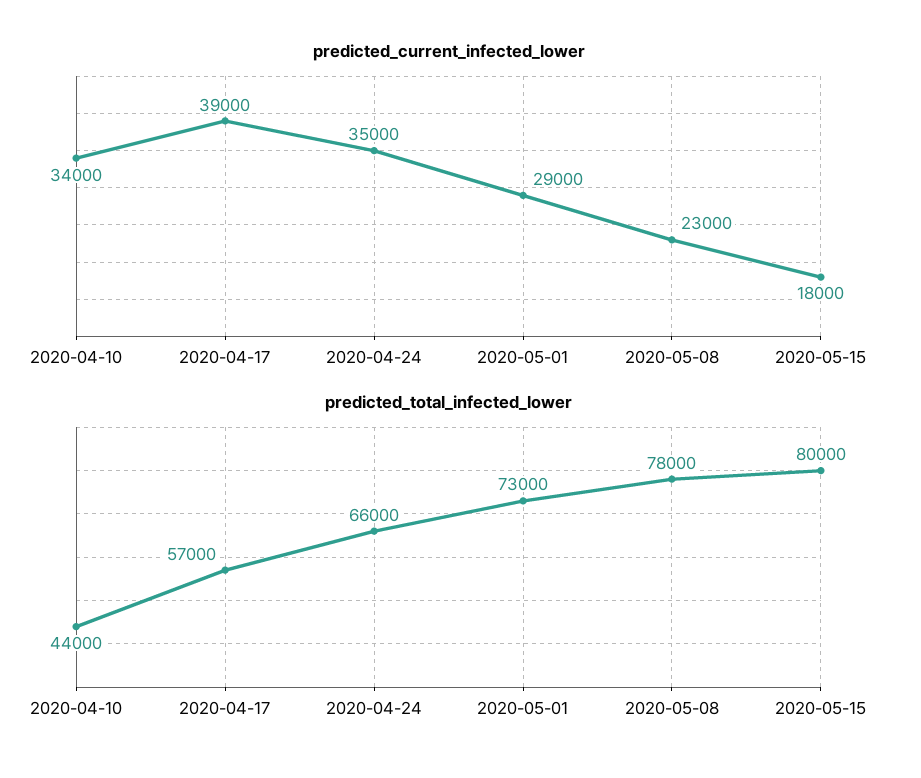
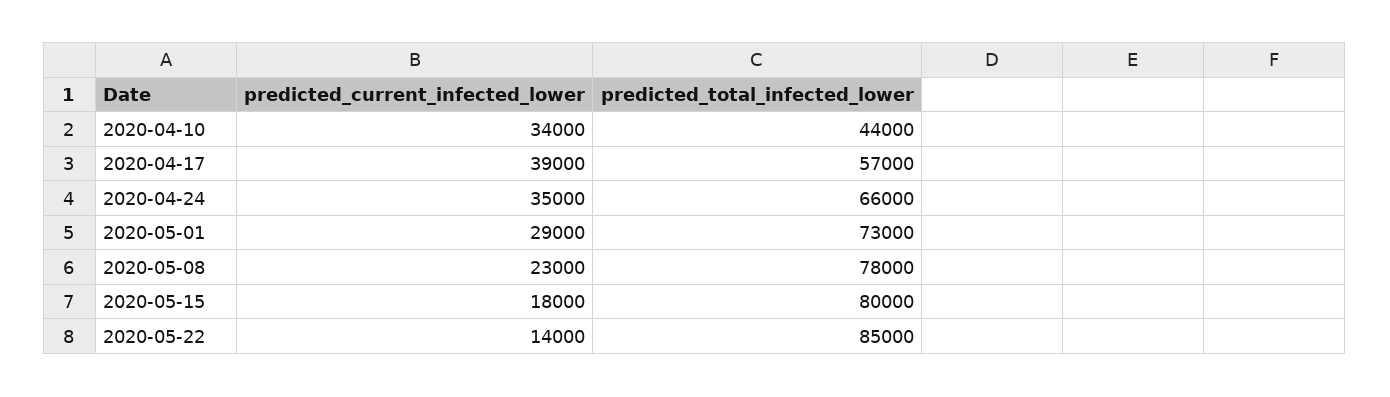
predicted_current_infected_lower, 2020-05-22: none -> 14000
predicted_total_infected_lower, 2020-05-22: none -> 85000

